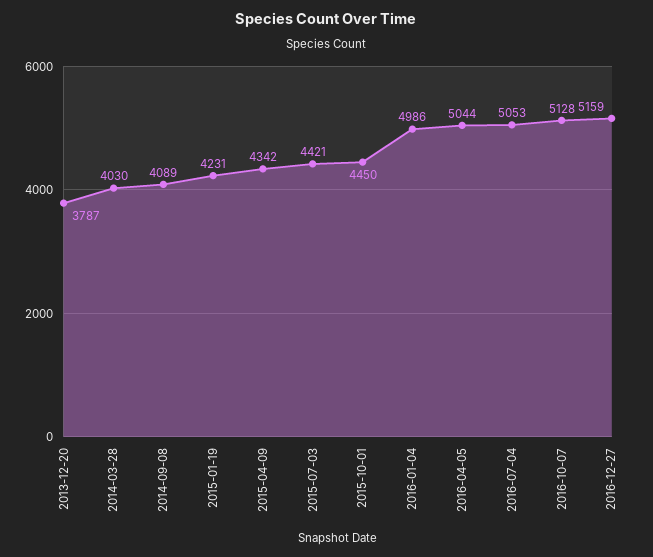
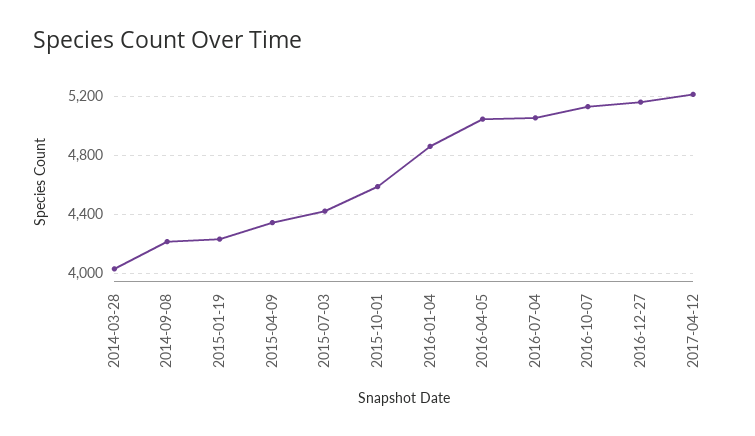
2013-12-20: 3787 -> none
2014-09-08: 4089 -> 4200
2015-10-01: 4450 -> 4600
2016-01-04: 4986 -> 4850
2017-04-12: none -> 5200

